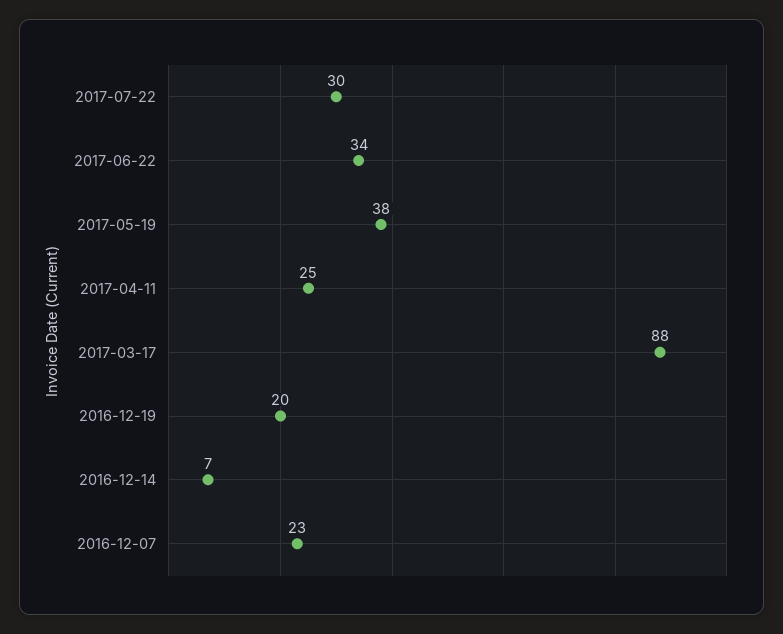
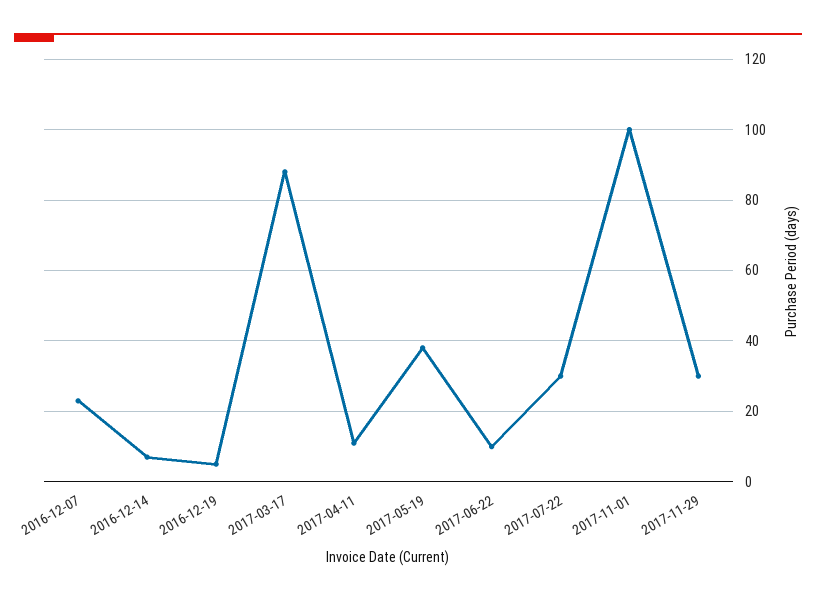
2017-06-22: 34 -> 10
2017-04-11: 25 -> 10
2016-12-19: 20 -> 5
2017-11-01: none -> 100
2017-11-29: none -> 30

